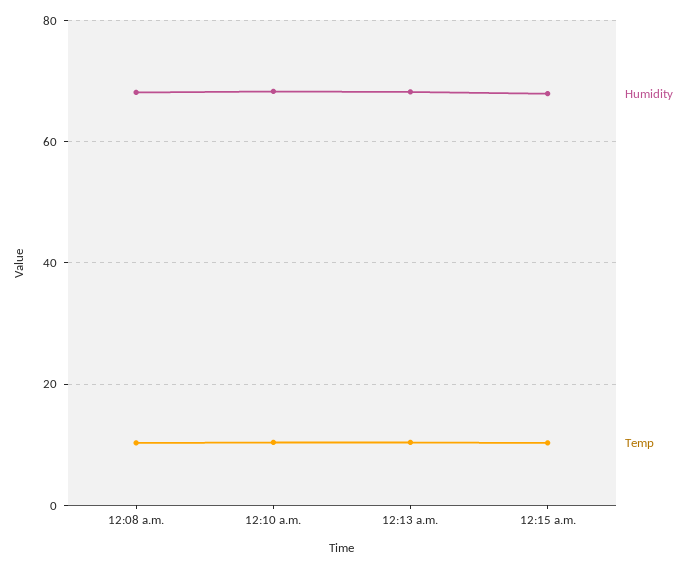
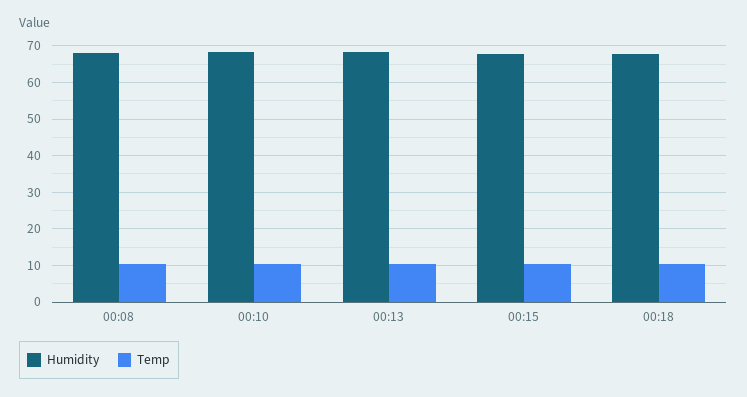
Humidity, 00:18: none -> 68
Temp, 00:18: none -> 10

